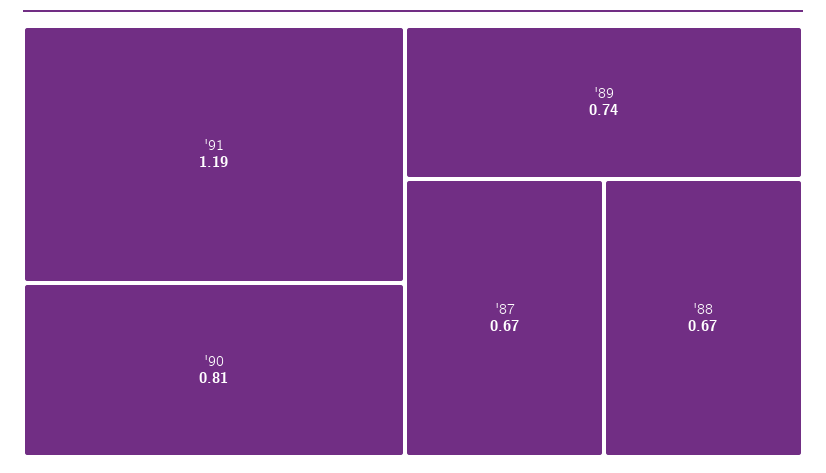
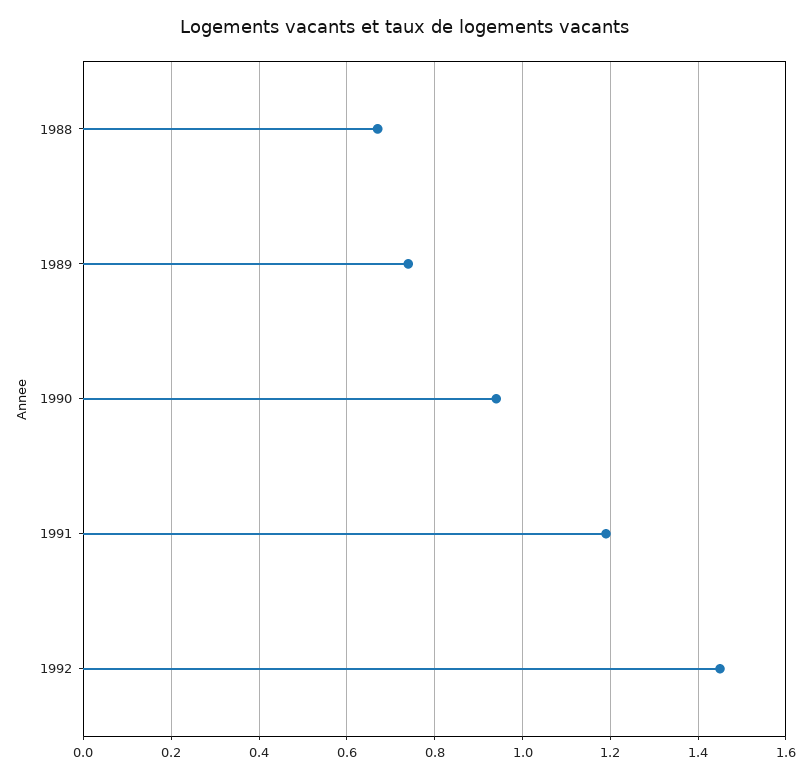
'90: 0.81 -> 0.95
'87: 0.67 -> none
1992: none -> 1.45

